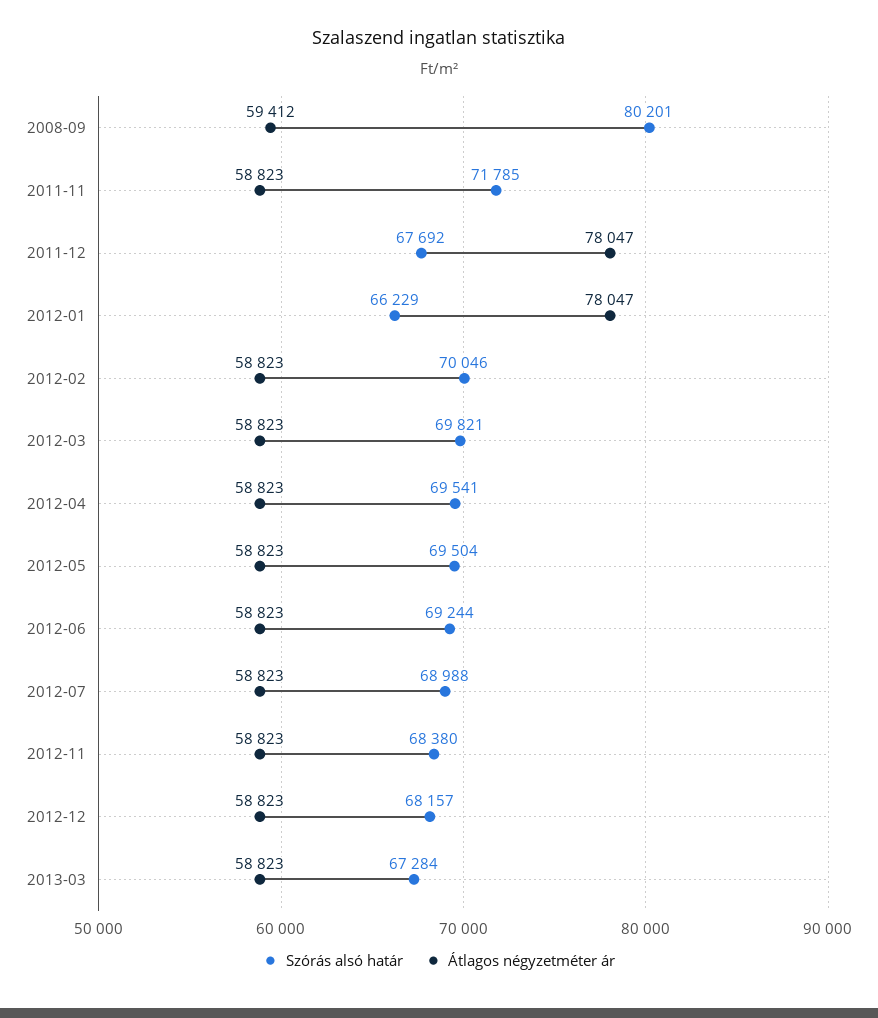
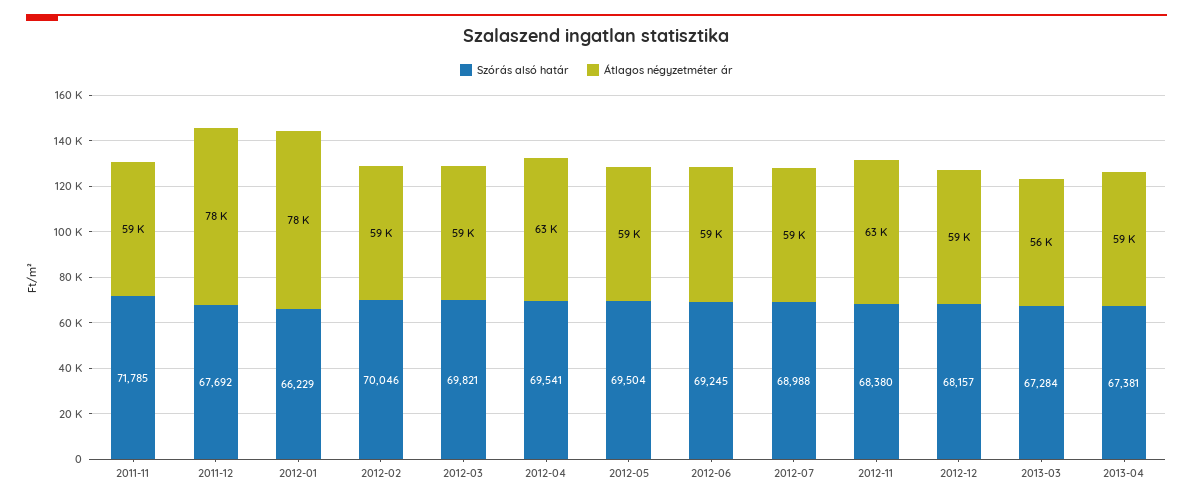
Szórás alsó határ, 2008-09: 80201 -> none
Átlagos négyzetméter ár, 2008-09: 59412 -> none
Átlagos négyzetméter ár, 2012-04: 58823 -> 63000
Szórás alsó határ, 2012-06: 69244 -> 69245
Átlagos négyzetméter ár, 2012-11: 58823 -> 63000
Átlagos négyzetméter ár, 2013-03: 58823 -> 56000
Szórás alsó határ, 2013-04: none -> 67381
Átlagos négyzetméter ár, 2013-04: none -> 59000

